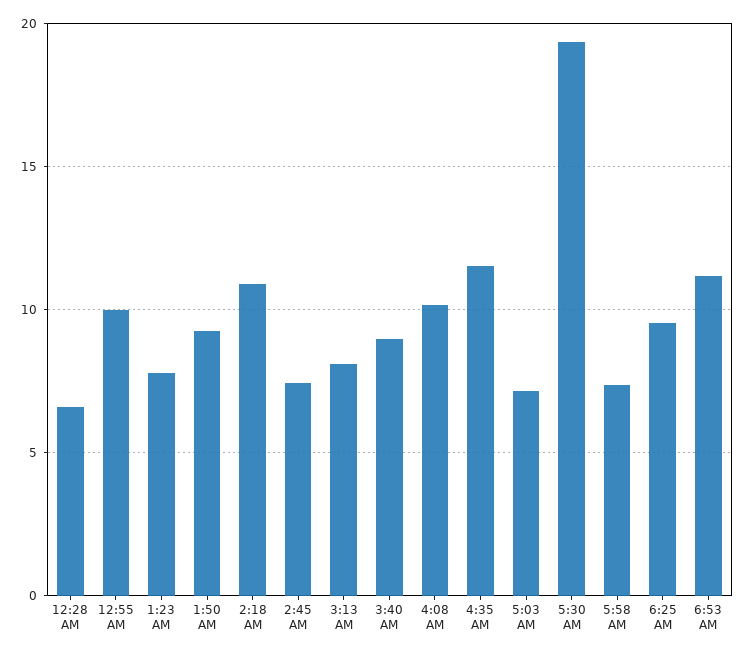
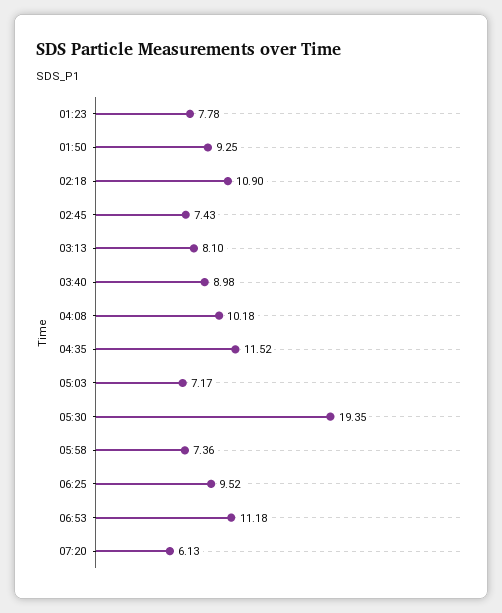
12:28 AM: 6.5 -> none
12:55 AM: 10 -> none
07:20: none -> 6.13

